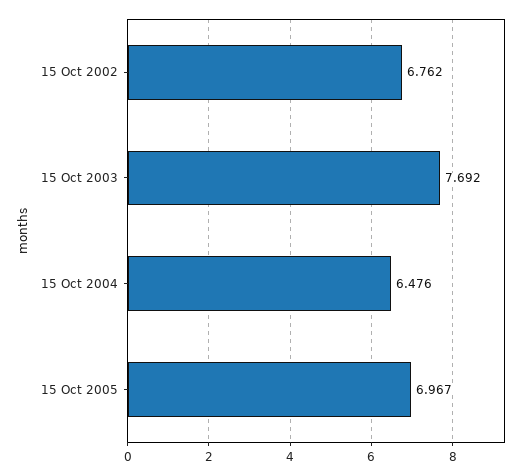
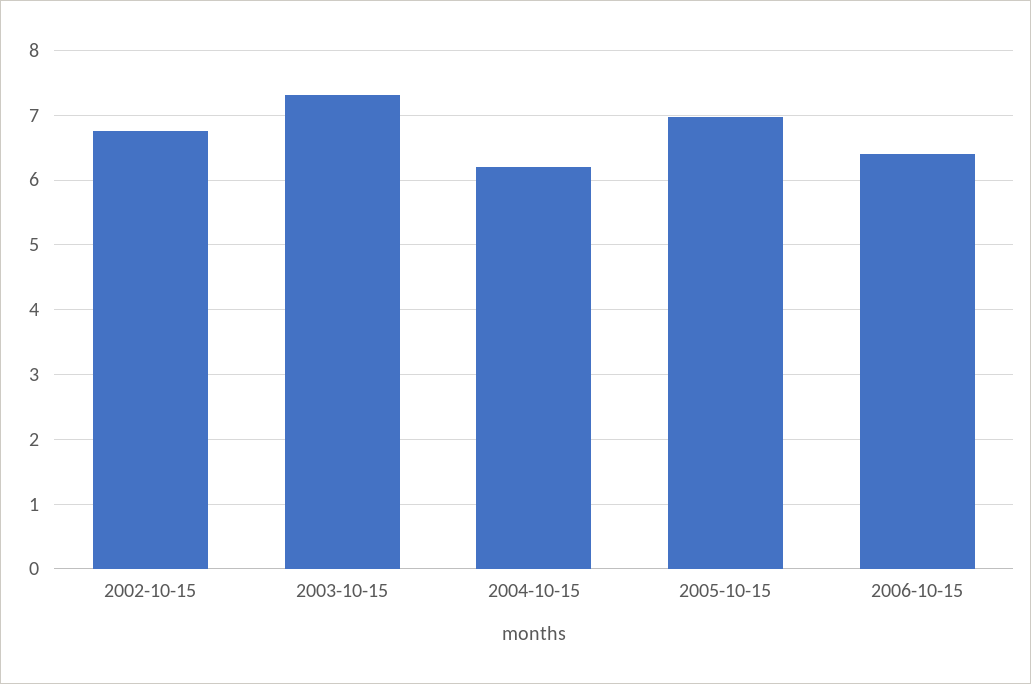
15 Oct 2003: 7.692 -> 7.3
15 Oct 2004: 6.476 -> 6.2
2006-10-15: none -> 6.4

